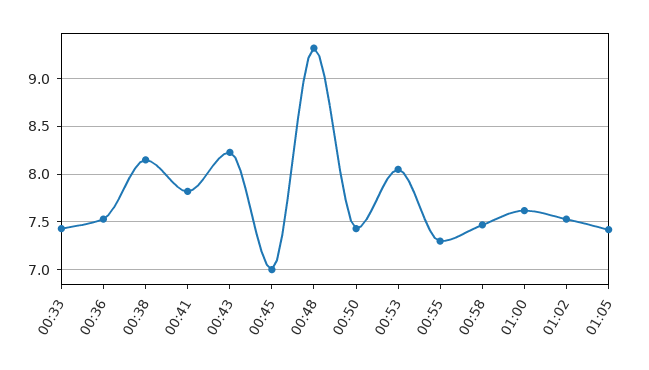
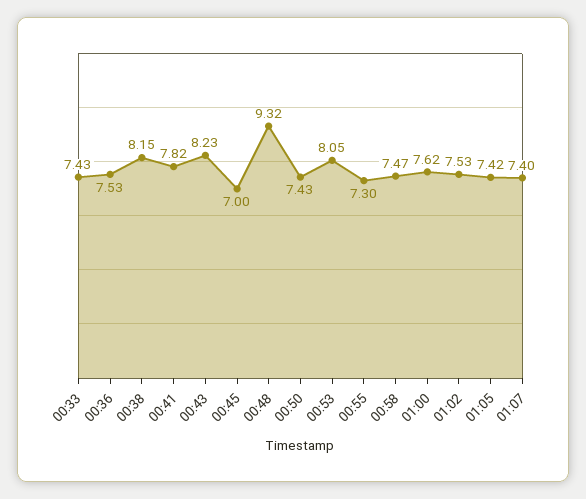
01:07: none -> 7.4

